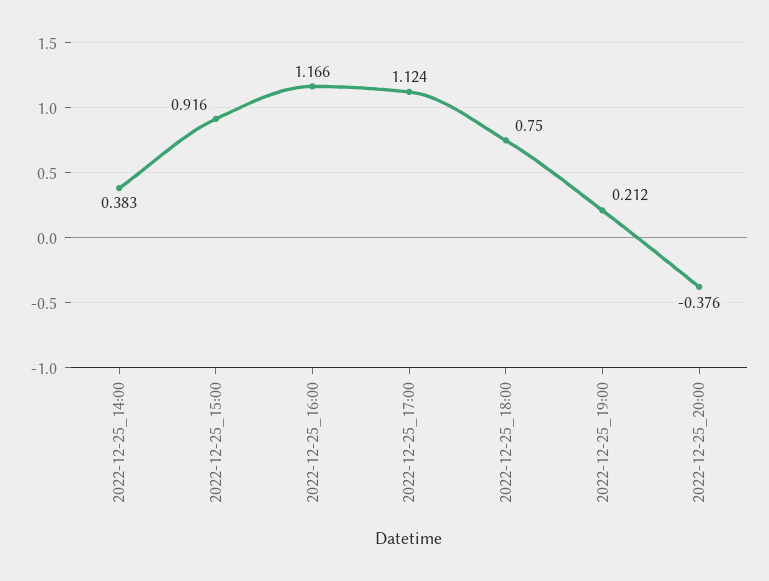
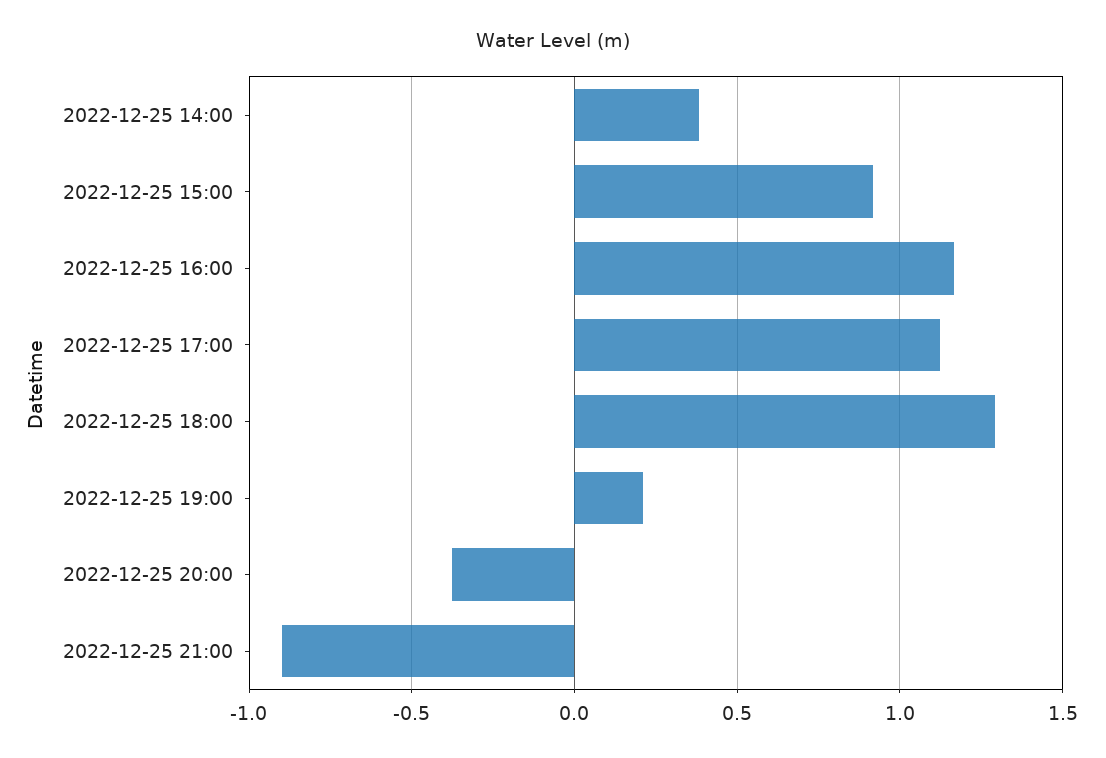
2022-12-25_18:00: 0.75 -> 1.3
2022-12-25 21:00: none -> -0.9

